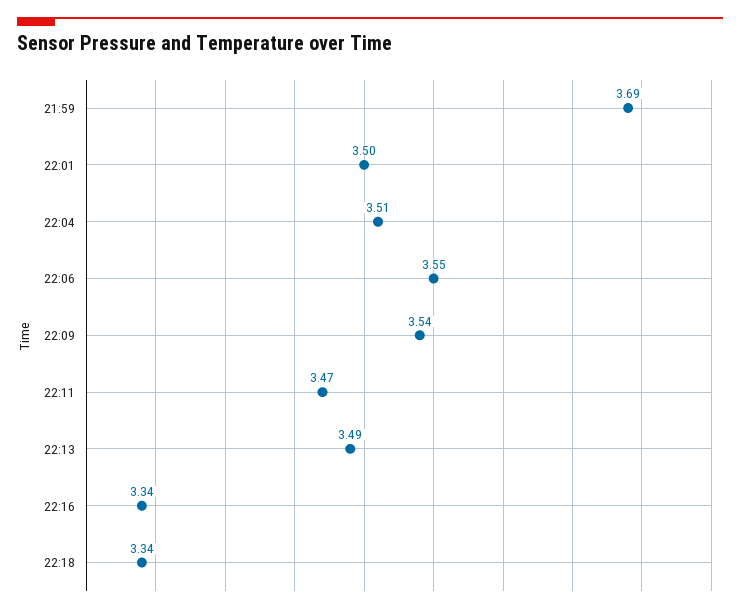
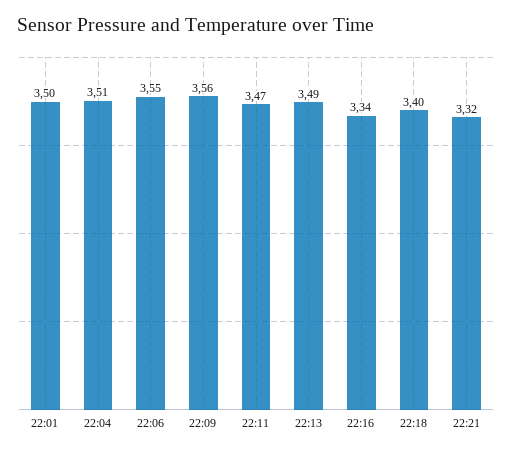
21:59: 3.69 -> none
22:09: 3.54 -> 3.56
22:18: 3.34 -> 3.4
22:21: none -> 3.32

